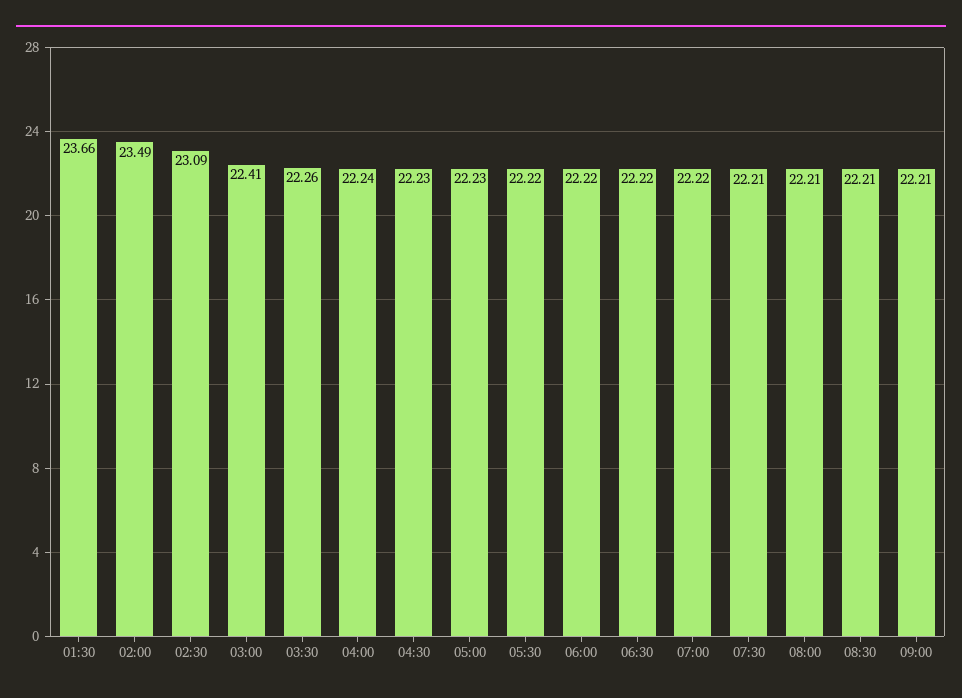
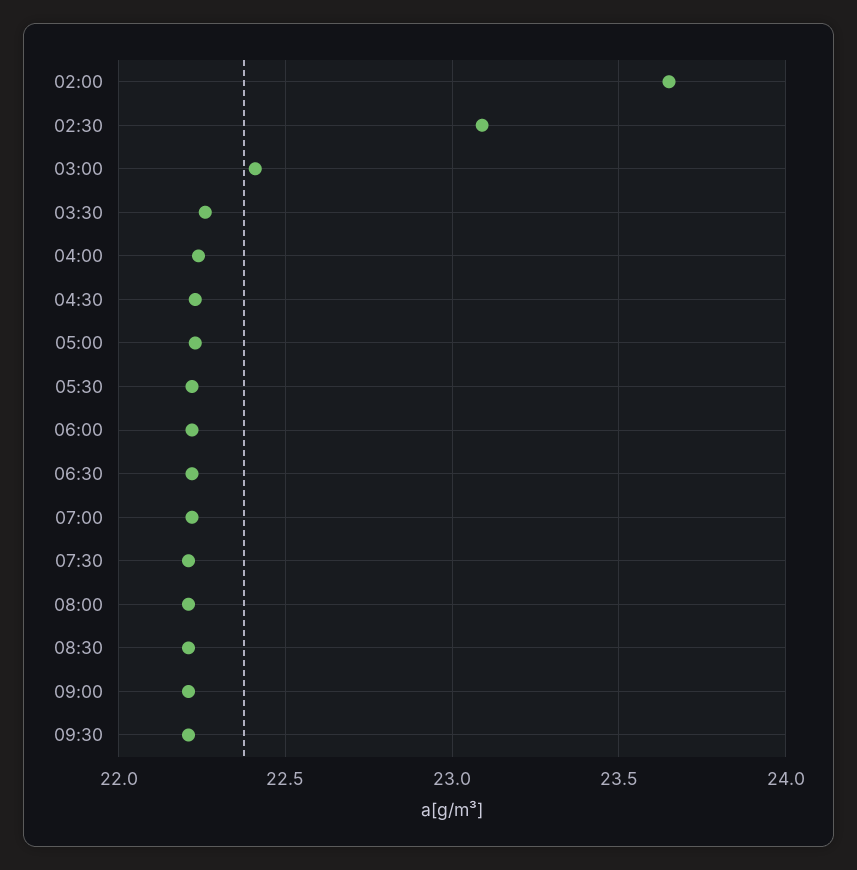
01:30: 23.66 -> none
02:00: 23.49 -> 23.65
09:30: none -> 22.2

